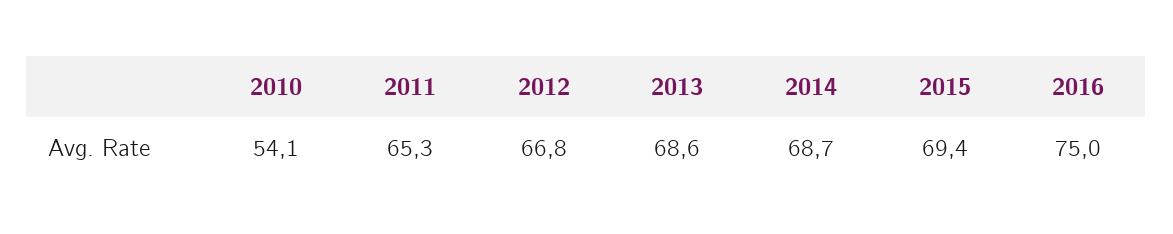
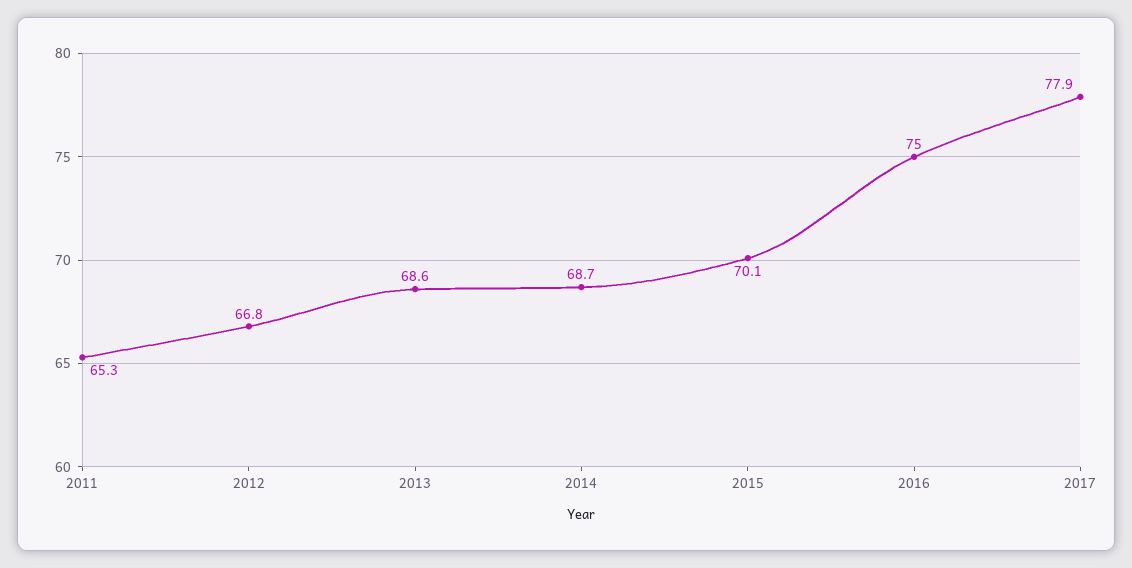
2010: 54.1 -> none
2015: 69.4 -> 70.1
2017: none -> 77.9

